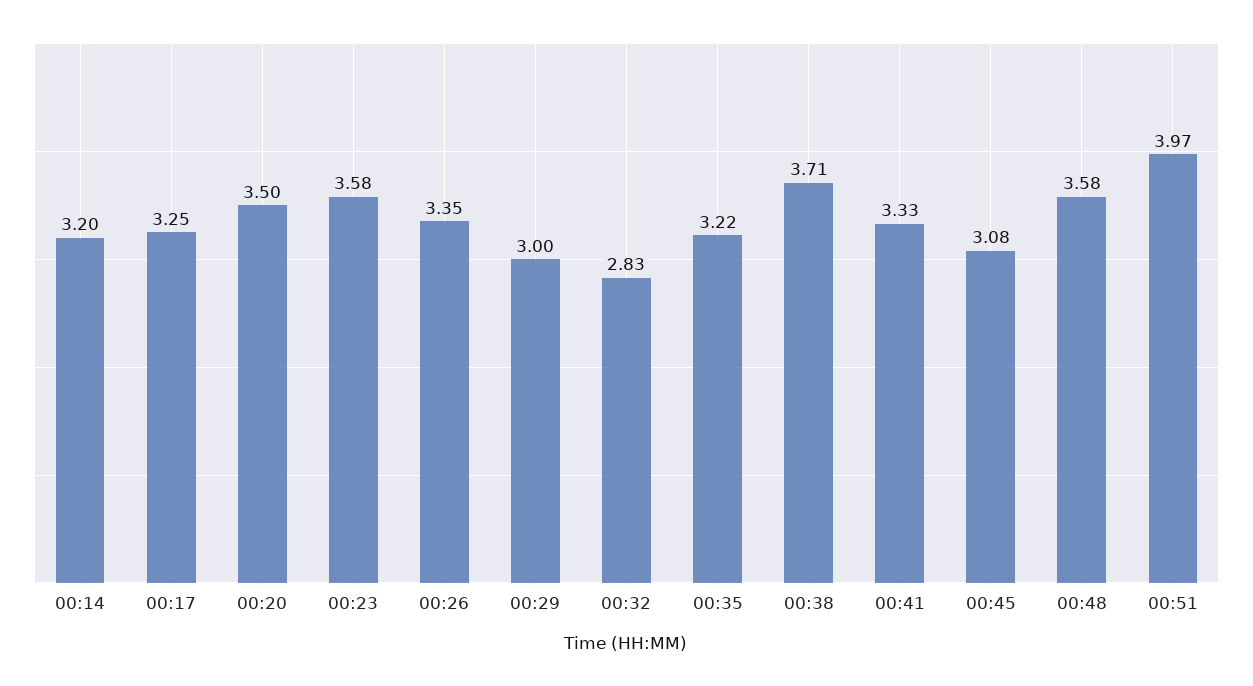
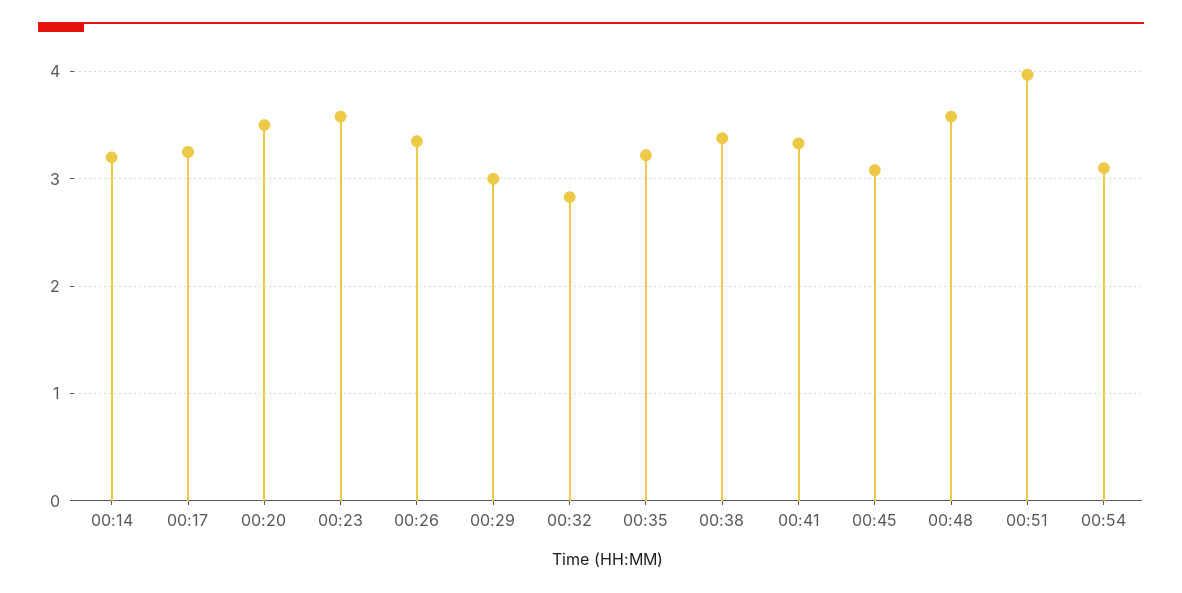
00:38: 3.71 -> 3.4
00:54: none -> 3.1

